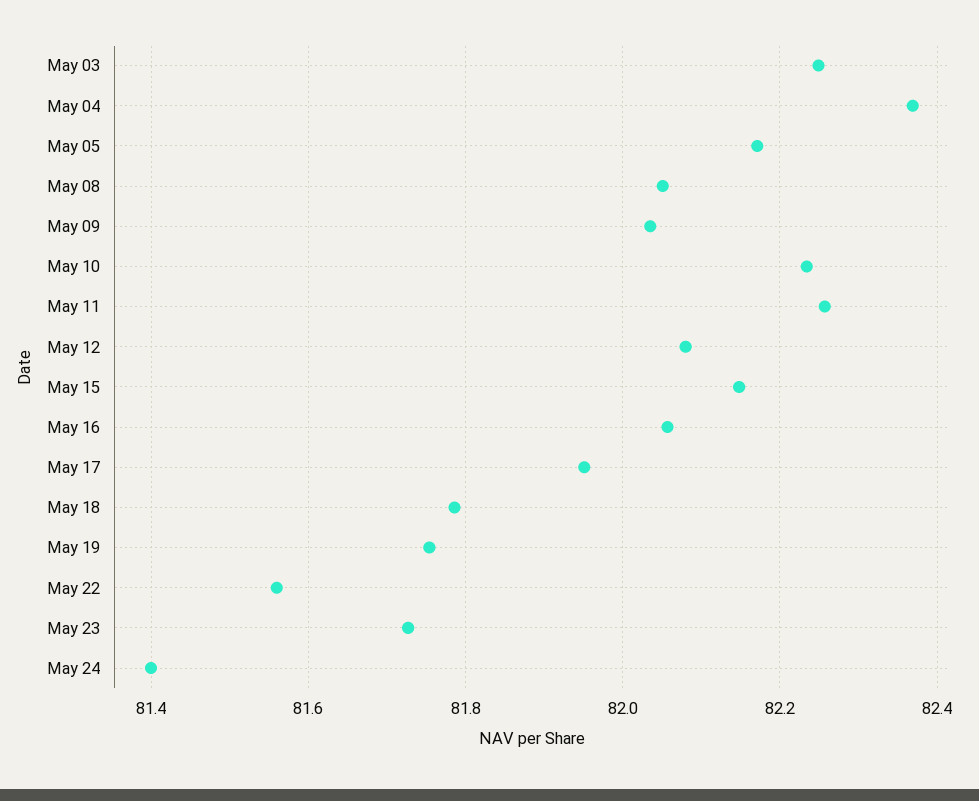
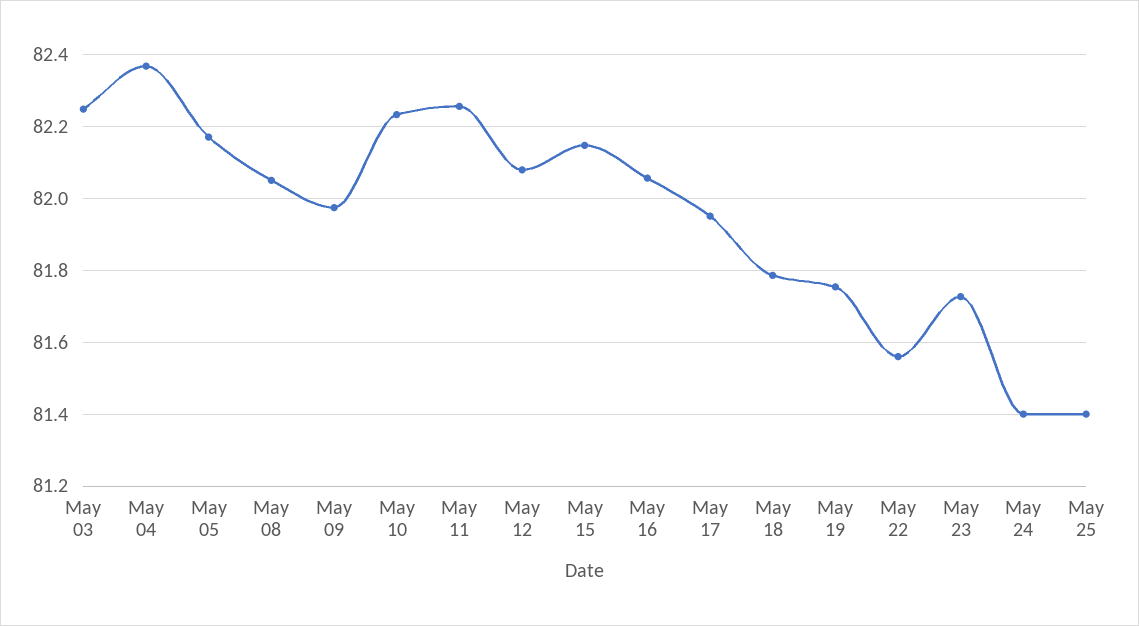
May 09: 82.04 -> 81.98
May 25: none -> 81.4

